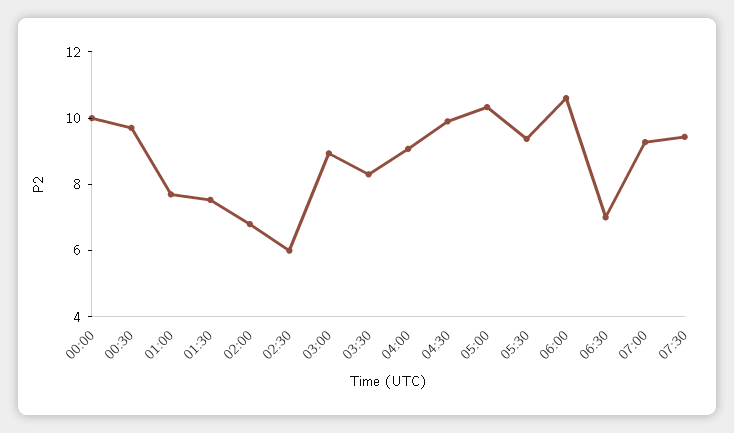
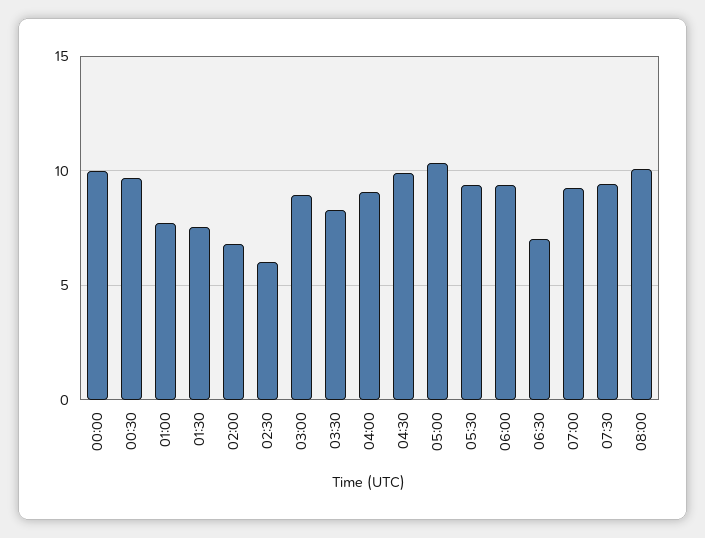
06:00: 10.5 -> 9.5
08:00: none -> 10

